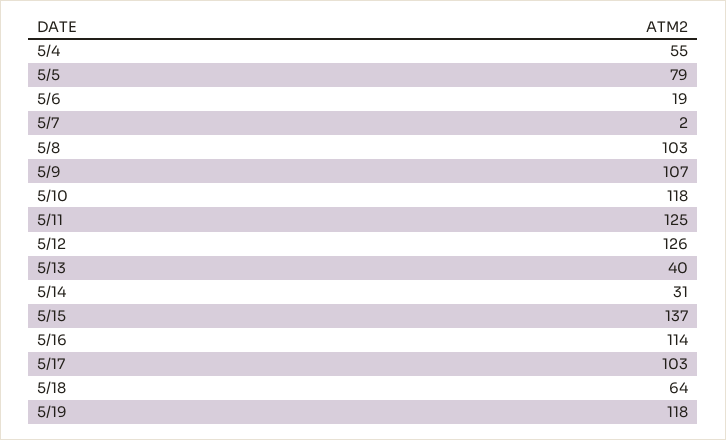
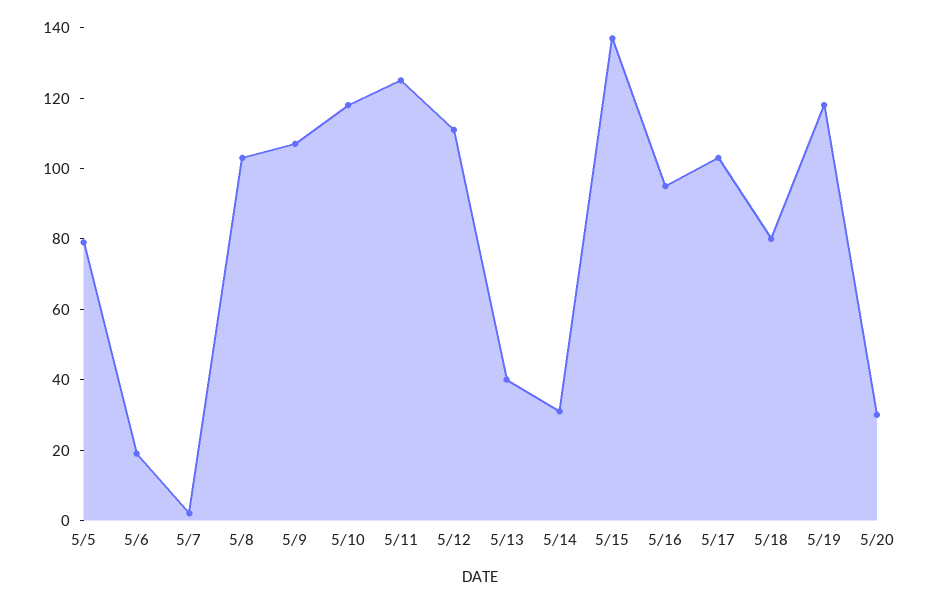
5/4: 55 -> none
5/12: 126 -> 110
5/16: 114 -> 95
5/18: 64 -> 80
5/20: none -> 30

